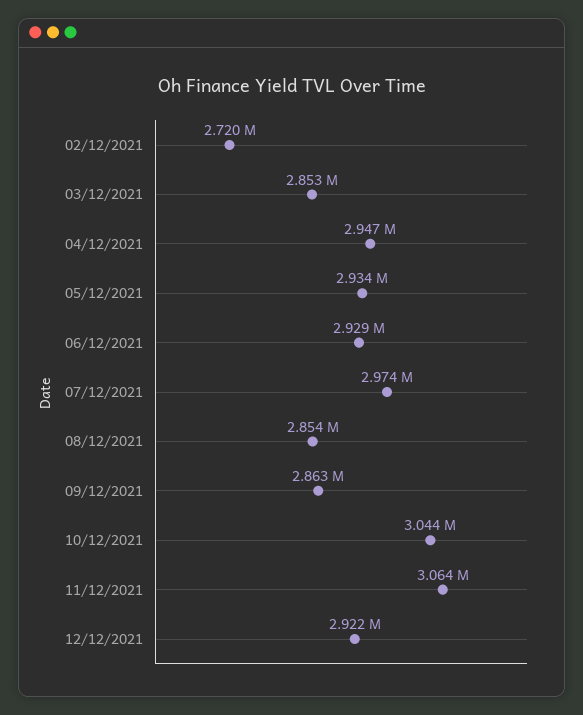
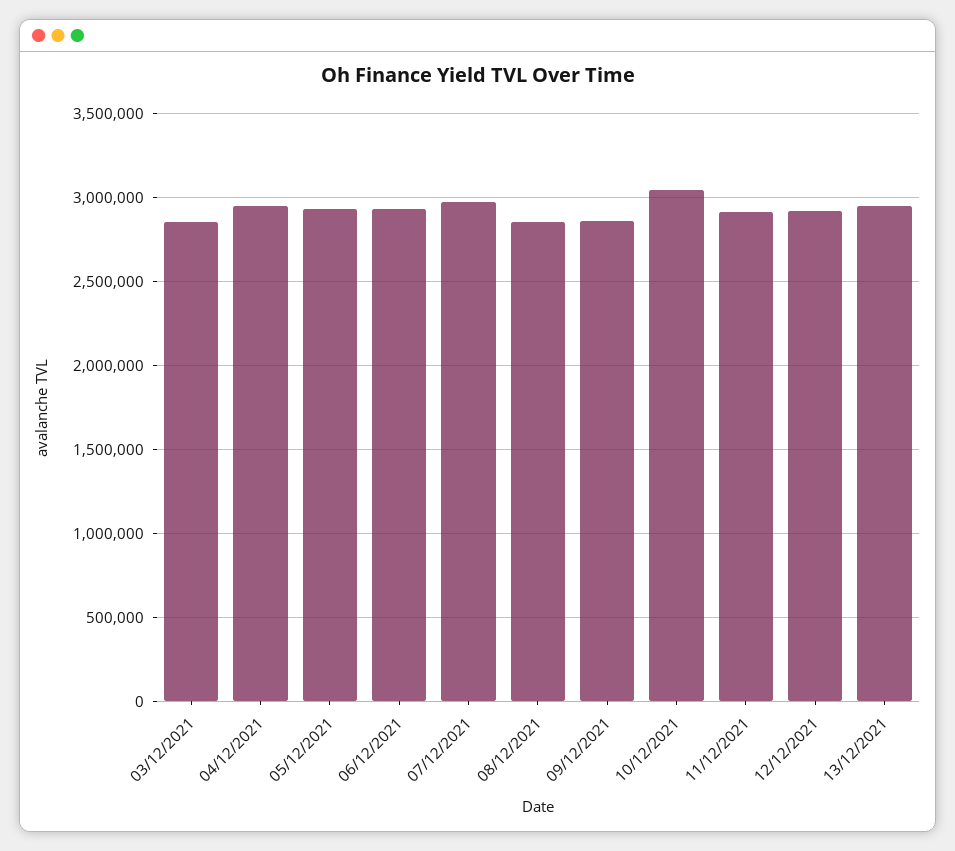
02/12/2021: 2720000 -> none
11/12/2021: 3064000 -> 2900000
13/12/2021: none -> 2950000

